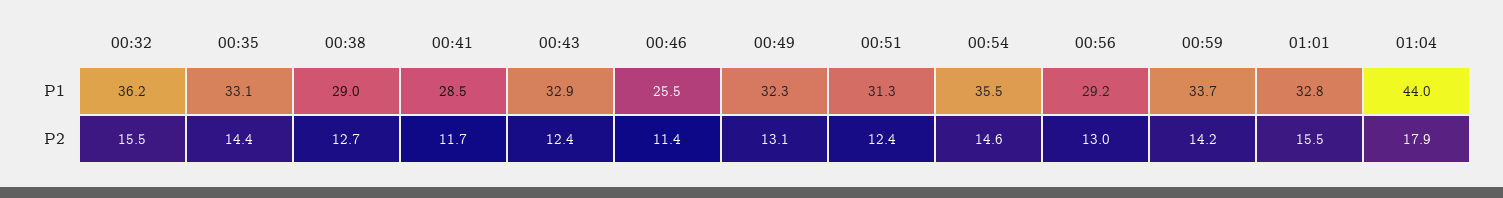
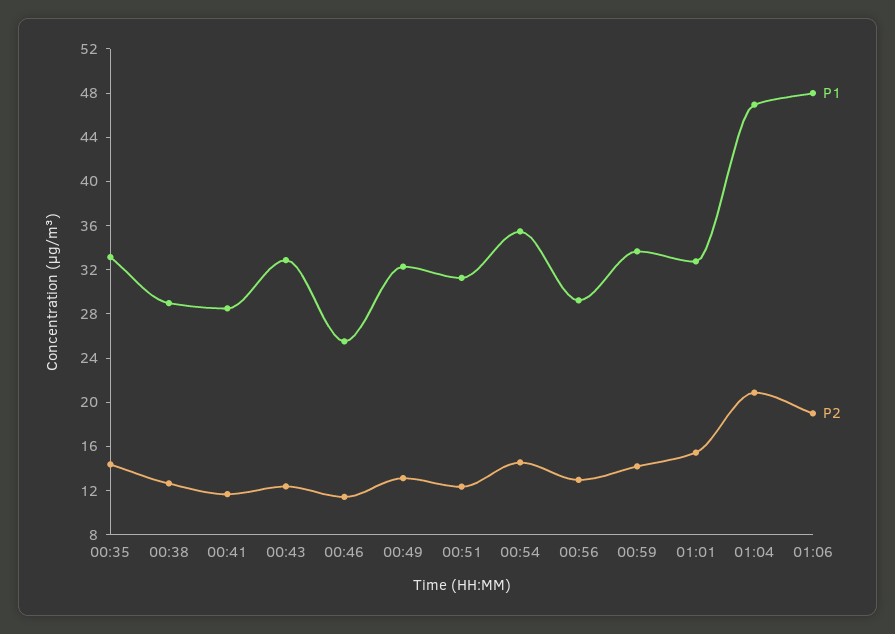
P1, 00:32: 36.2 -> none
P1, 01:04: 44 -> 47
P2, 00:32: 15.5 -> none
P2, 01:04: 17.9 -> 21
P1, 01:06: none -> 48
P2, 01:06: none -> 19

